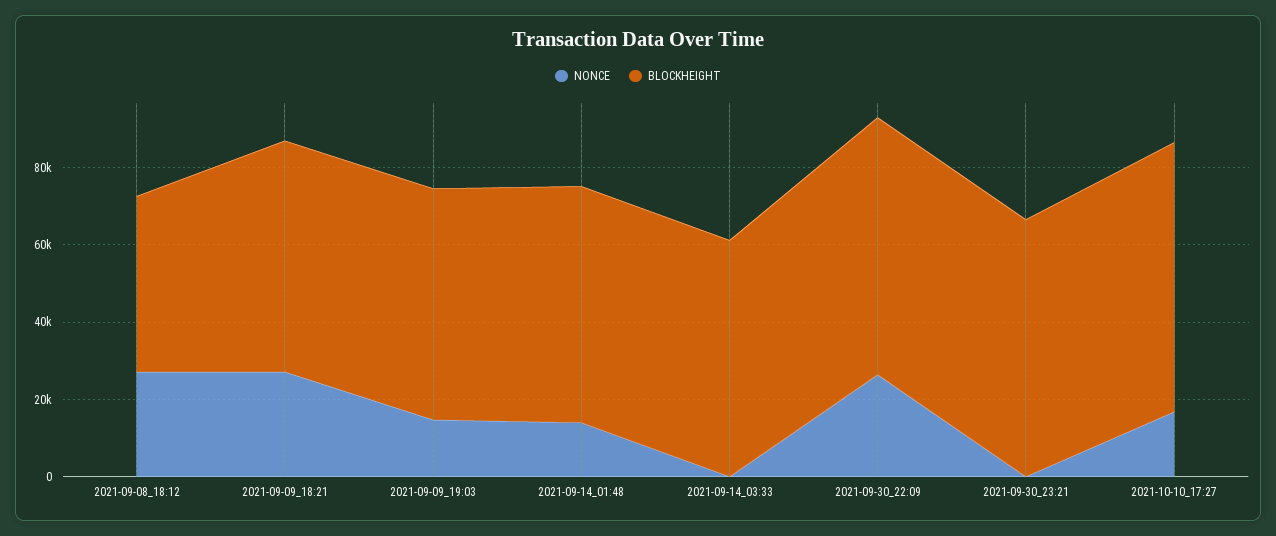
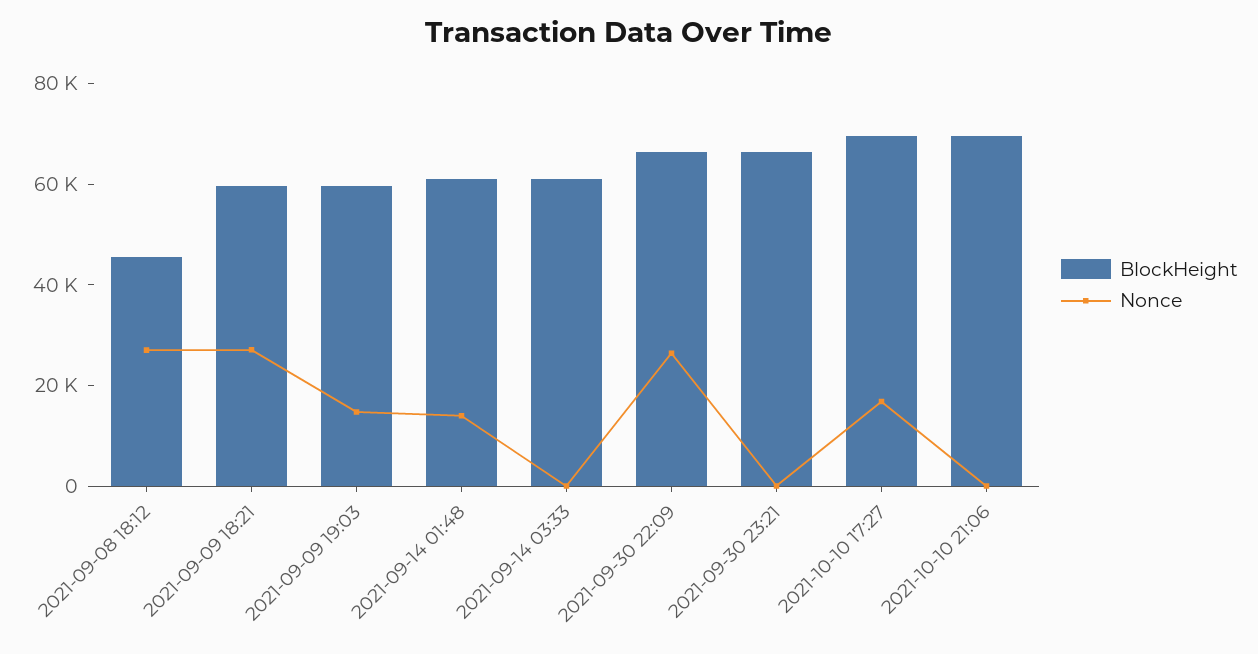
BLOCKHEIGHT, 2021-10-10 21:06: none -> 70000
NONCE, 2021-10-10 21:06: none -> 0

